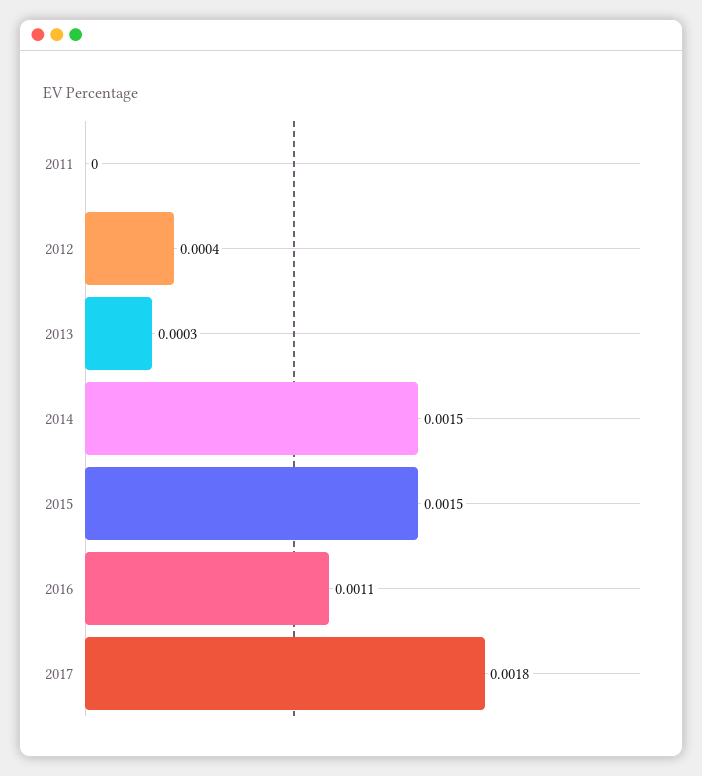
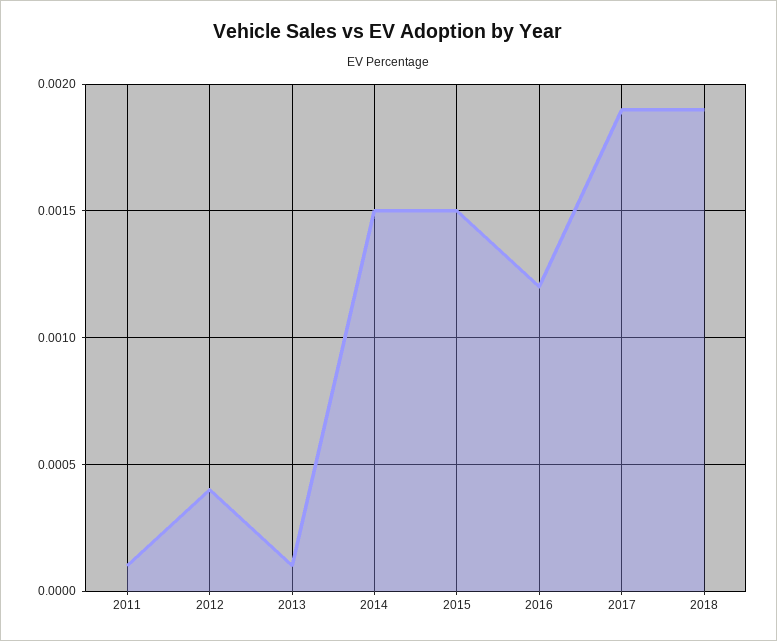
2011: 0 -> 0.0001
2013: 0.0003 -> 0.0001
2016: 0.0011 -> 0.0012
2017: 0.0018 -> 0.0019
2018: none -> 0.0019

